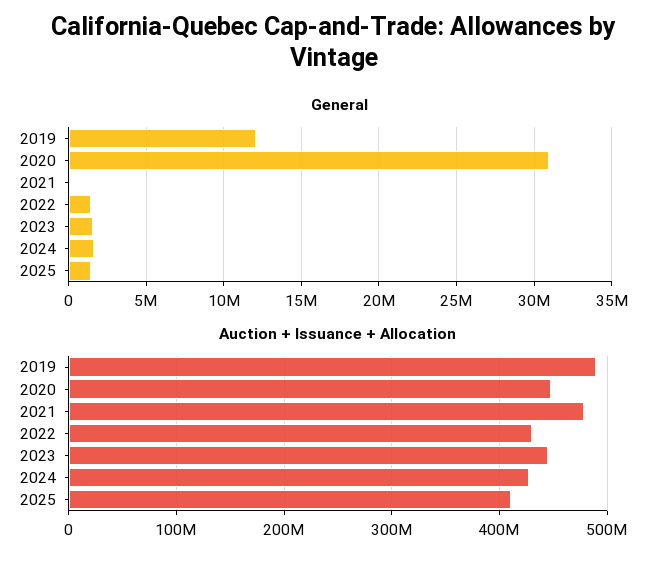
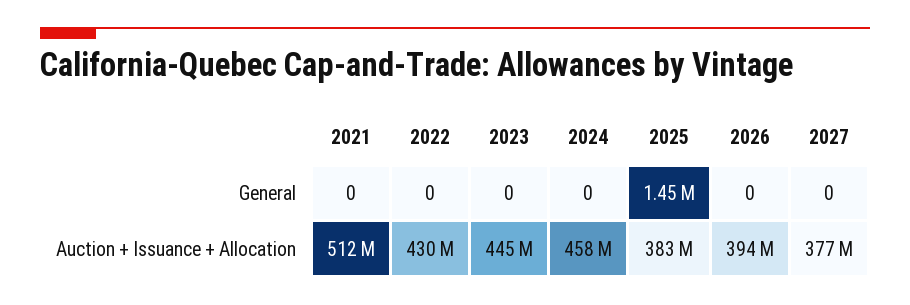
General, 2019: 12000000 -> none
General, 2020: 31000000 -> none
General, 2022: 1500000 -> 0
General, 2023: 1500000 -> 0
General, 2024: 1500000 -> 0
Auction + Issuance + Allocation, 2019: 490000000 -> none
Auction + Issuance + Allocation, 2020: 450000000 -> none
Auction + Issuance + Allocation, 2021: 480000000 -> 512000000
Auction + Issuance + Allocation, 2024: 430000000 -> 458000000
Auction + Issuance + Allocation, 2025: 410000000 -> 383000000
General, 2026: none -> 0
General, 2027: none -> 0
Auction + Issuance + Allocation, 2026: none -> 394000000
Auction + Issuance + Allocation, 2027: none -> 377000000

